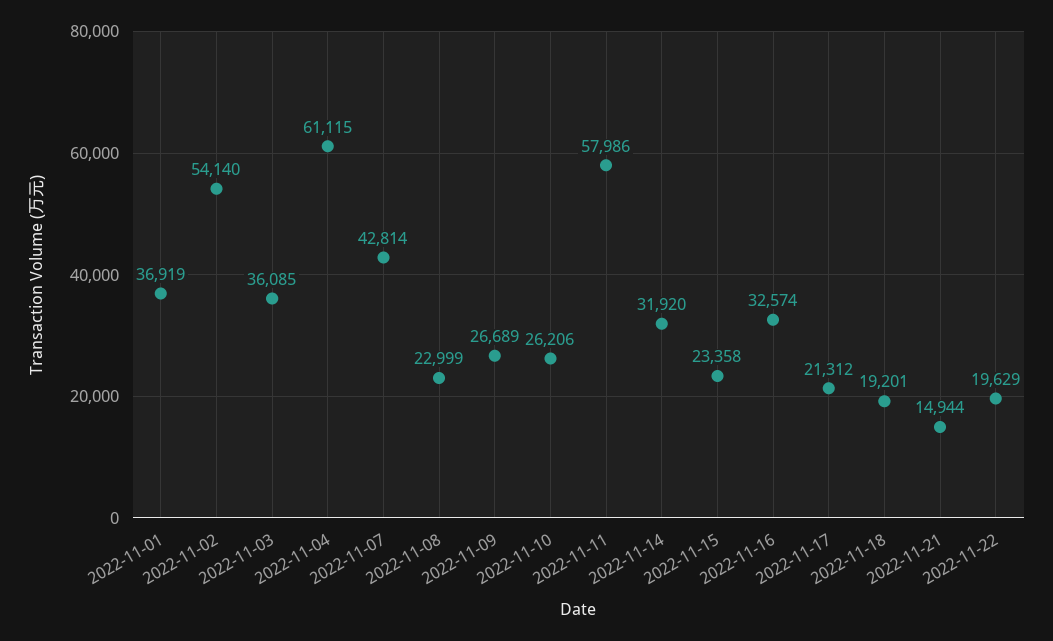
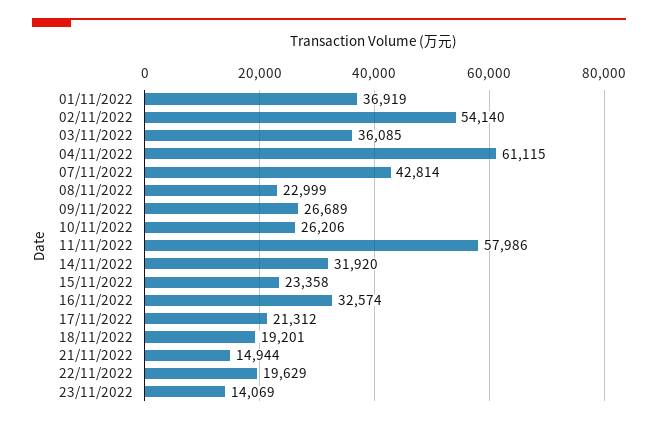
23/11/2022: none -> 14069

